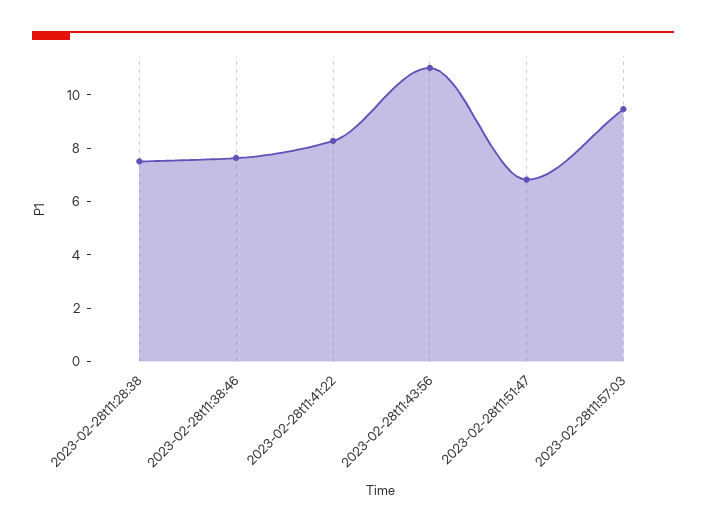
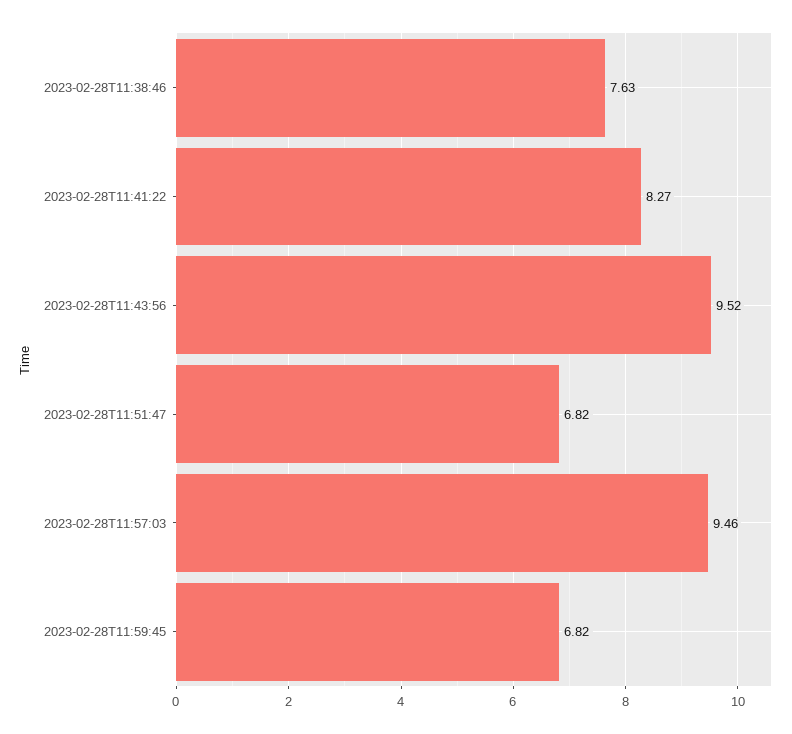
2023-02-28t11:28:38: 7.5 -> none
2023-02-28t11:43:56: 11 -> 9.52
2023-02-28T11:59:45: none -> 6.82

